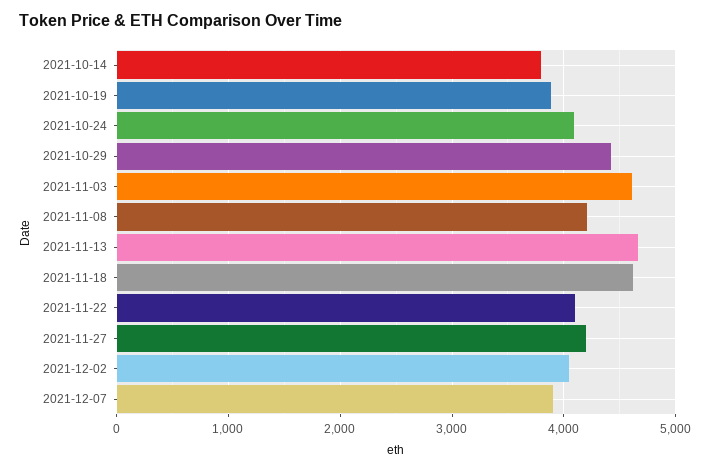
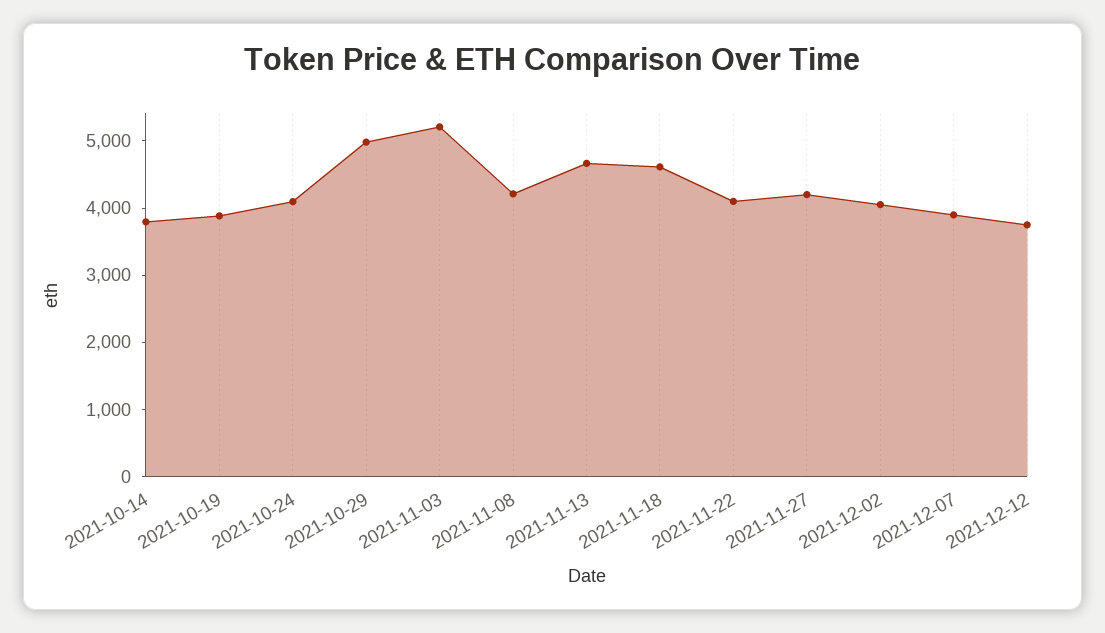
2021-10-29: 4400 -> 5000
2021-11-03: 4600 -> 5200
2021-12-12: none -> 3800

